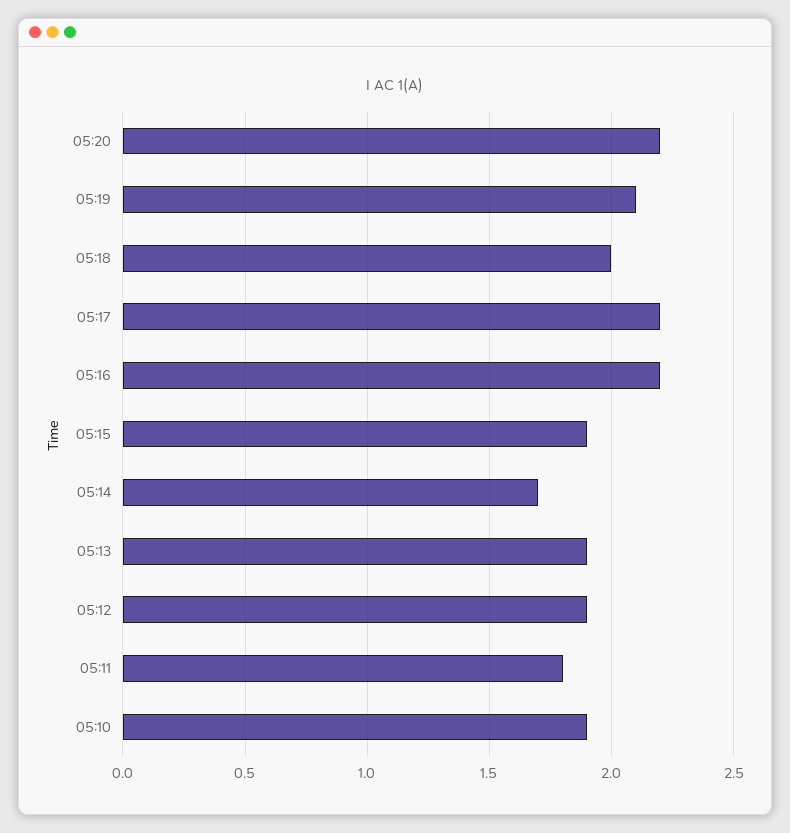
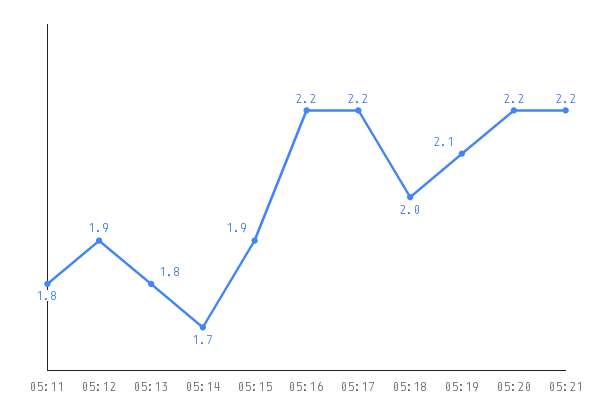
05:13: 1.9 -> 1.8
05:10: 1.9 -> none
05:21: none -> 2.2

